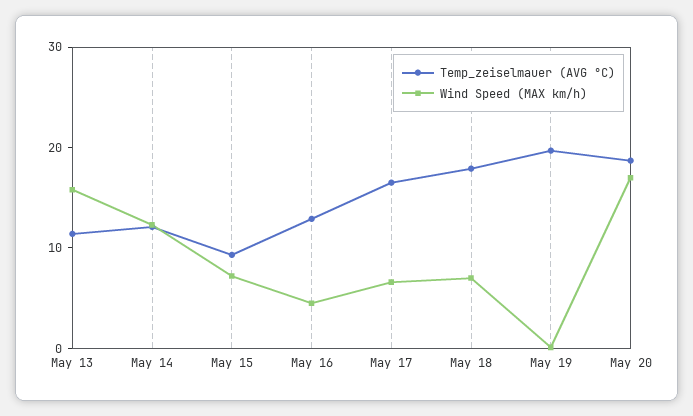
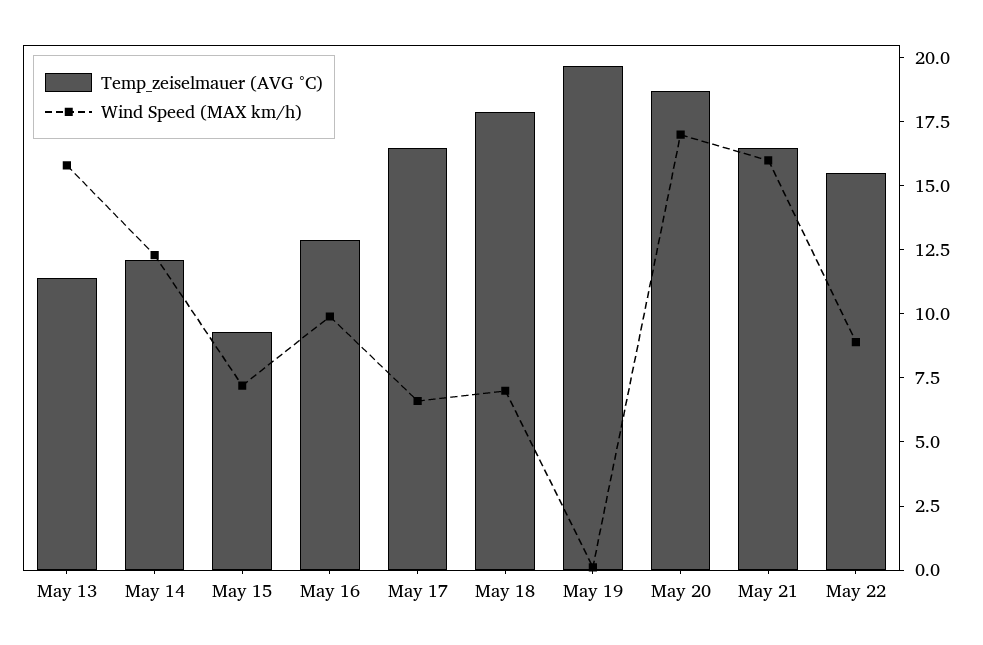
Wind Speed (MAX km/h), May 16: 4 -> 10
Temp_zeiselmauer (AVG °C), May 21: none -> 16.5
Wind Speed (MAX km/h), May 21: none -> 16
Temp_zeiselmauer (AVG °C), May 22: none -> 15.5
Wind Speed (MAX km/h), May 22: none -> 9

